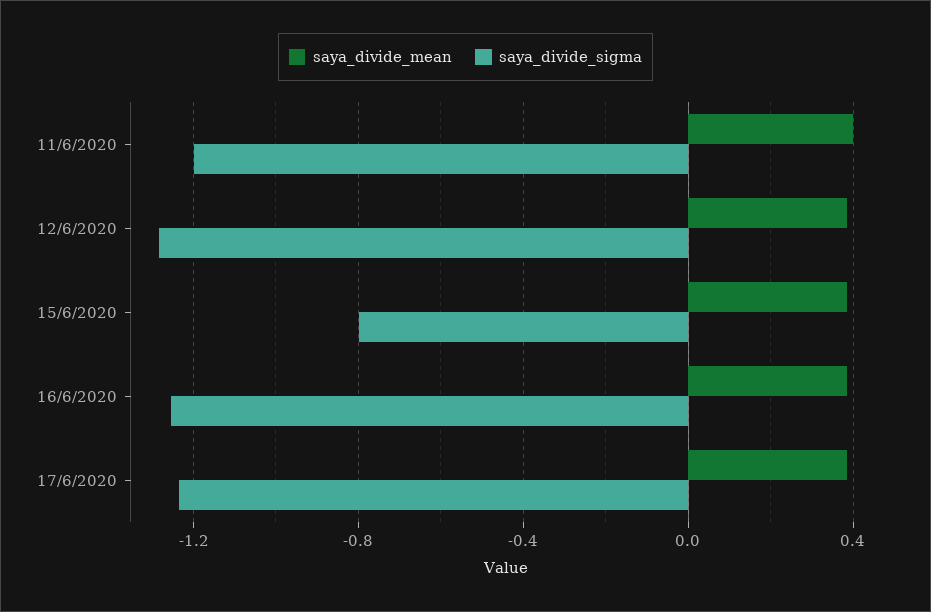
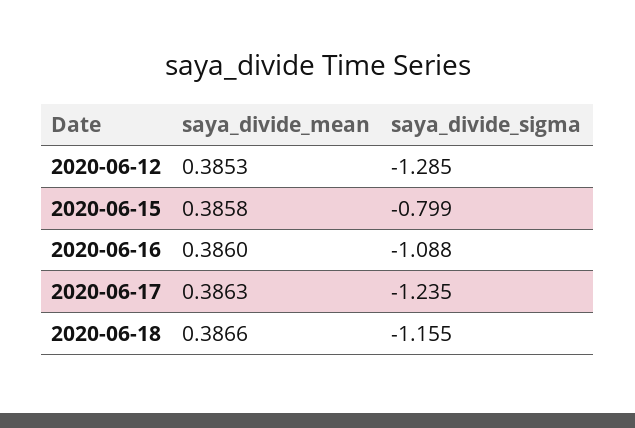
saya_divide_mean, 11/6/2020: 0.4 -> none
saya_divide_sigma, 11/6/2020: -1.2 -> none
saya_divide_sigma, 16/6/2020: -1.25 -> -1.088
saya_divide_mean, 2020-06-18: none -> 0.3866
saya_divide_sigma, 2020-06-18: none -> -1.155

